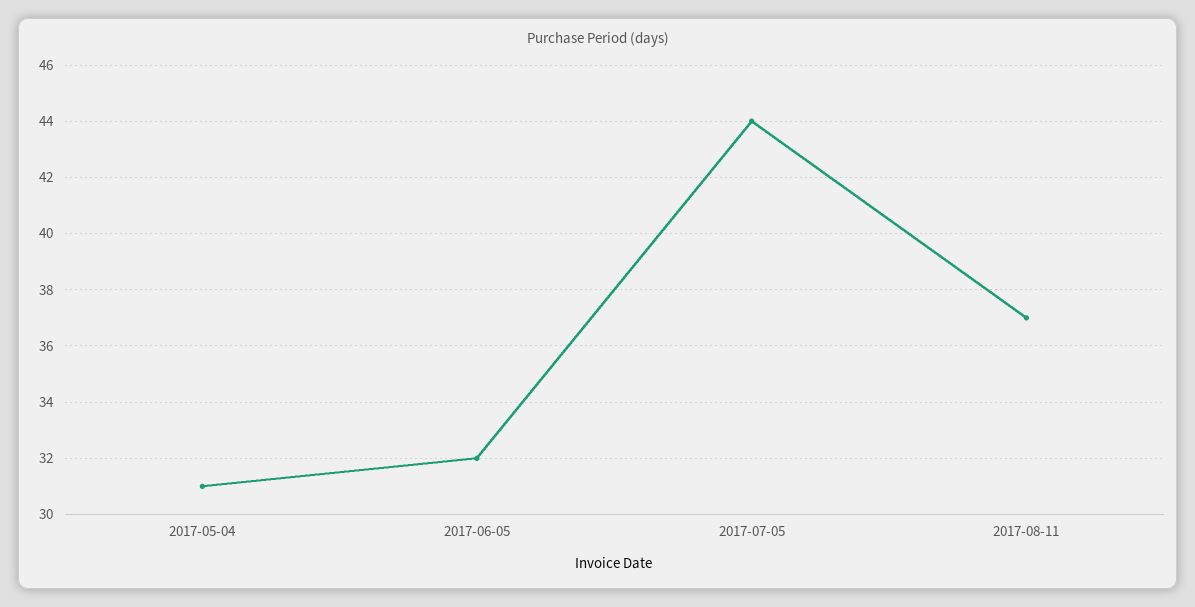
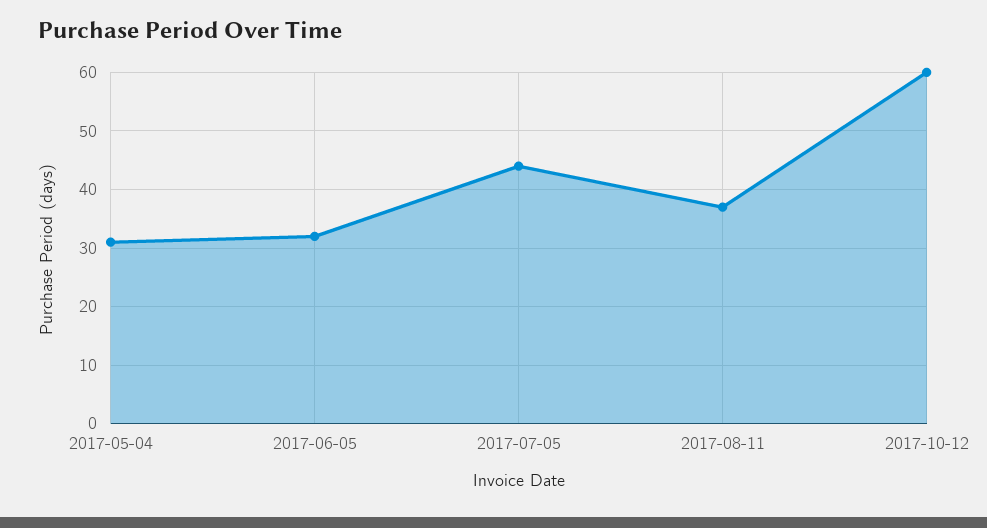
2017-10-12: none -> 60

